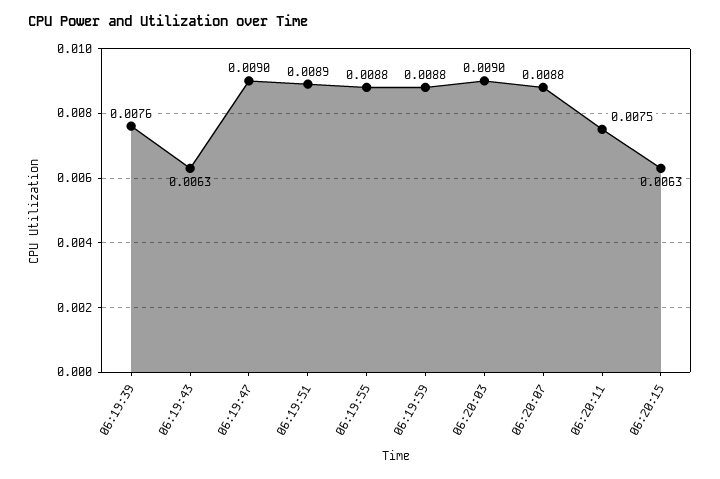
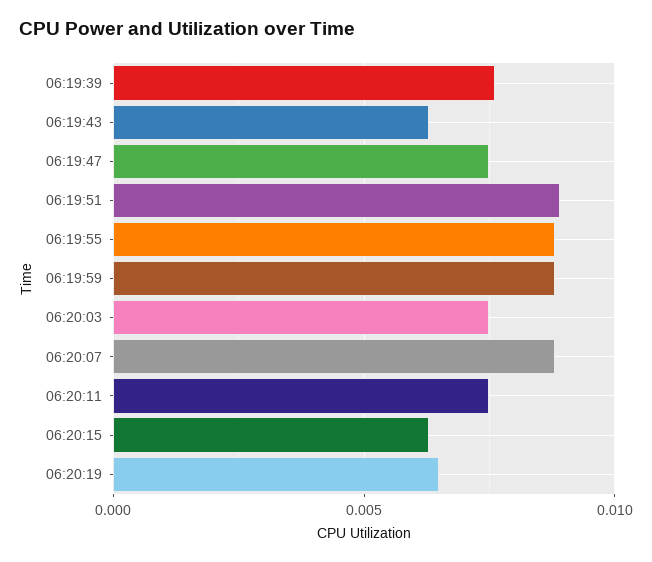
06:19:47: 0.009 -> 0.0075
06:20:03: 0.009 -> 0.0075
06:20:19: none -> 0.0065

